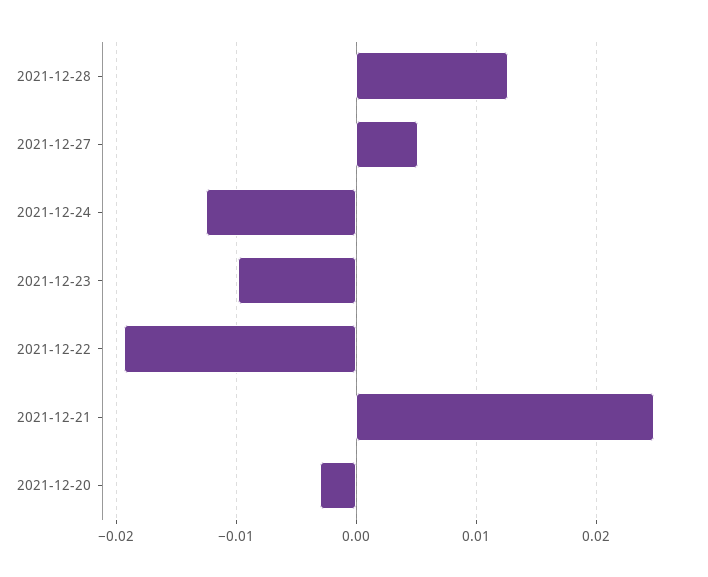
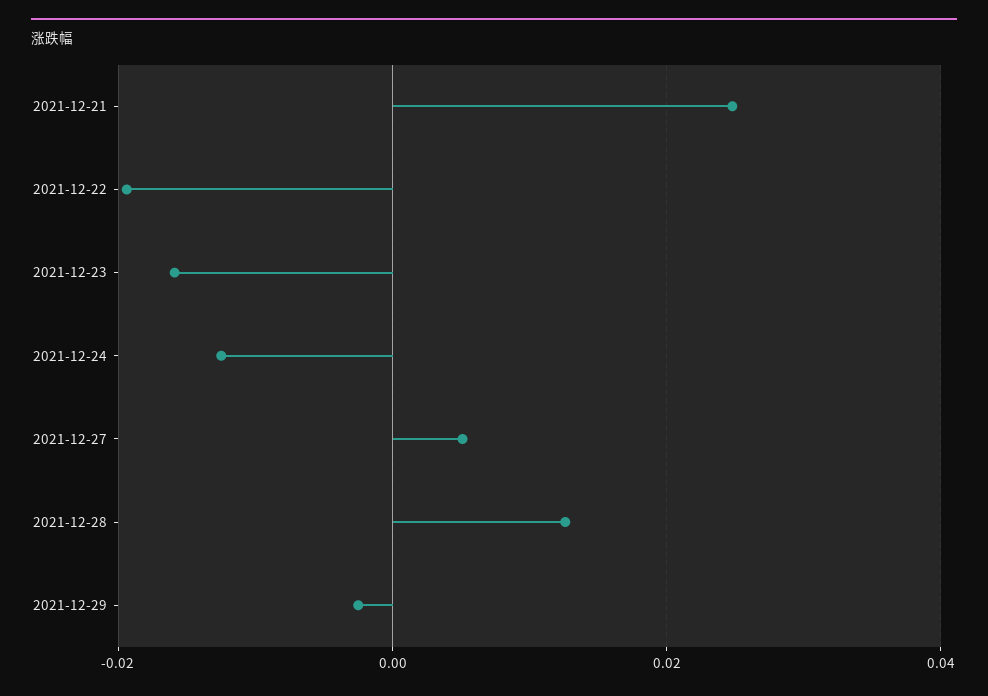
2021-12-23: -0.01 -> -0.016
2021-12-20: -0.003 -> none
2021-12-29: none -> -0.002

